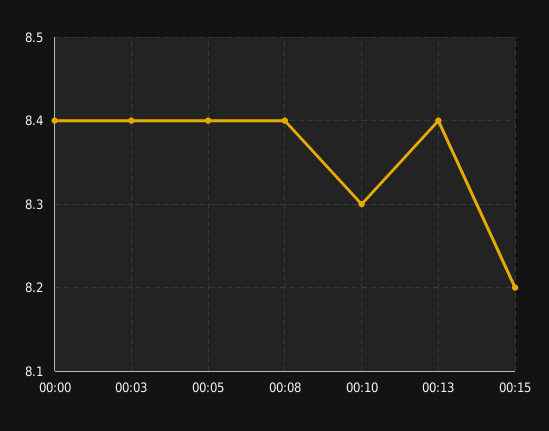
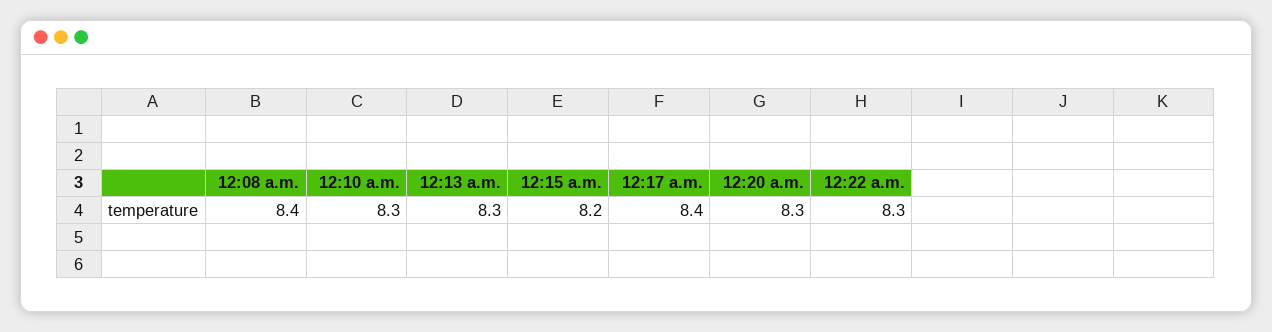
00:00: 8.4 -> none
00:03: 8.4 -> none
00:05: 8.4 -> none
00:13: 8.4 -> 8.3
12:17 a.m.: none -> 8.4
12:20 a.m.: none -> 8.3
12:22 a.m.: none -> 8.3

